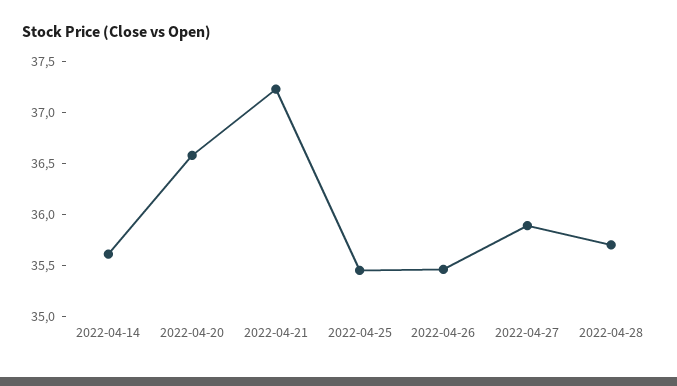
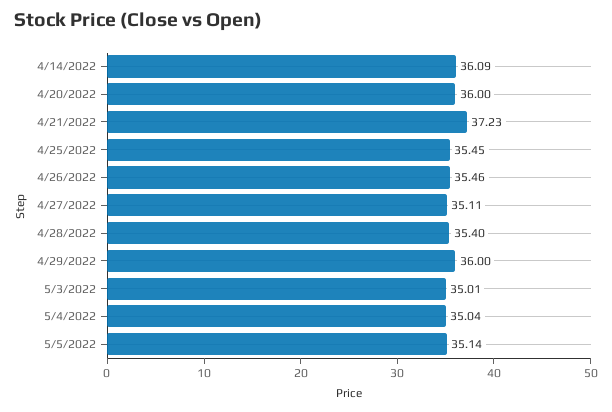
2022-04-14: 35.6 -> 36.09
2022-04-20: 36.6 -> 36
2022-04-27: 35.9 -> 35.11
2022-04-28: 35.7 -> 35.4
4/29/2022: none -> 36
5/3/2022: none -> 35.01
5/4/2022: none -> 35.04
5/5/2022: none -> 35.14

